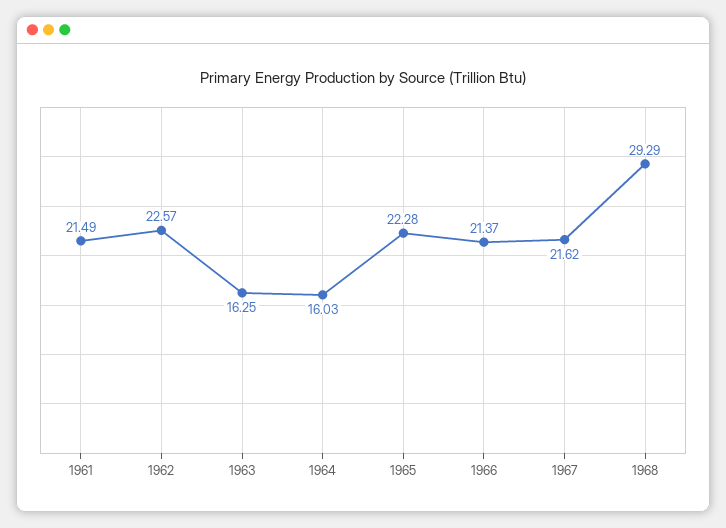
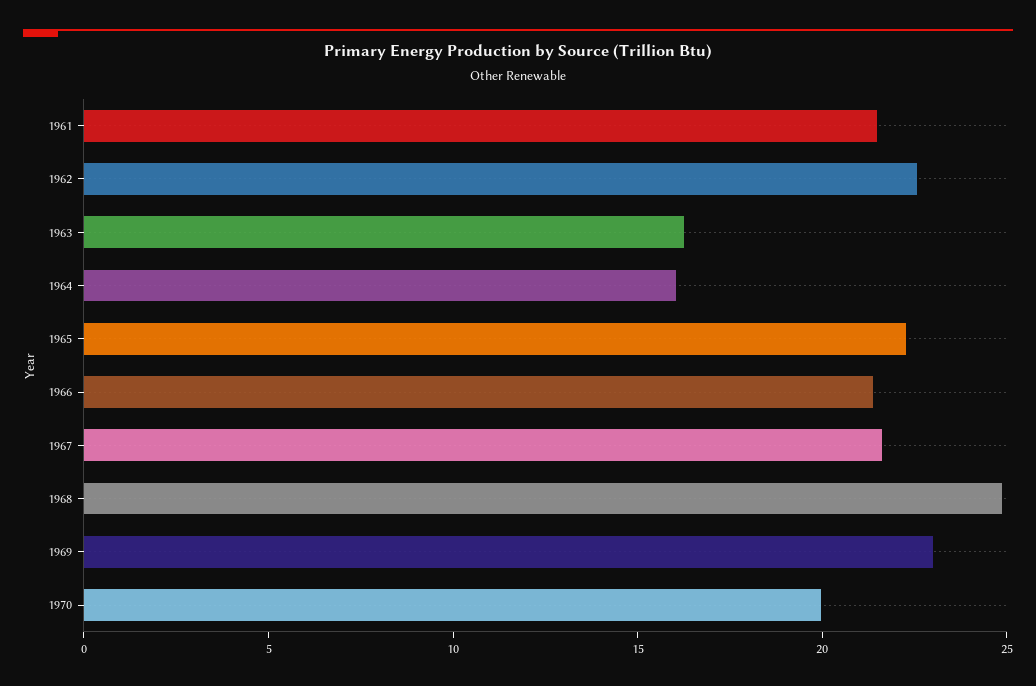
1968: 29.29 -> 25
1969: none -> 23
1970: none -> 20

